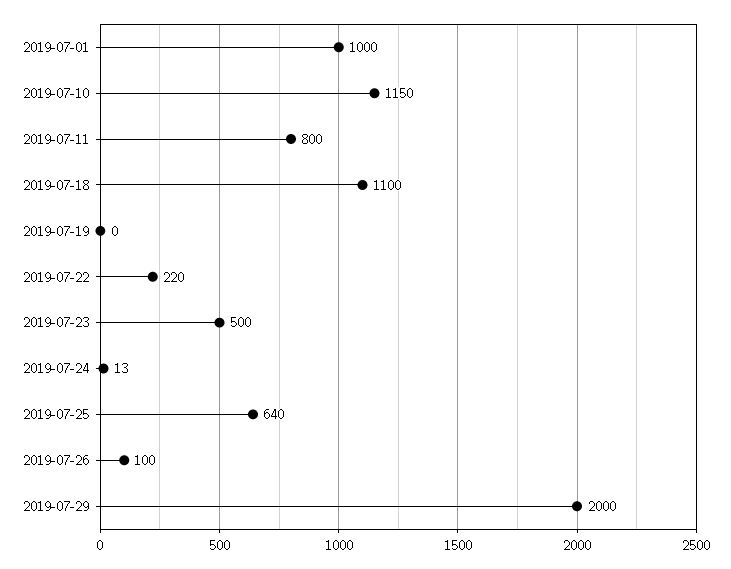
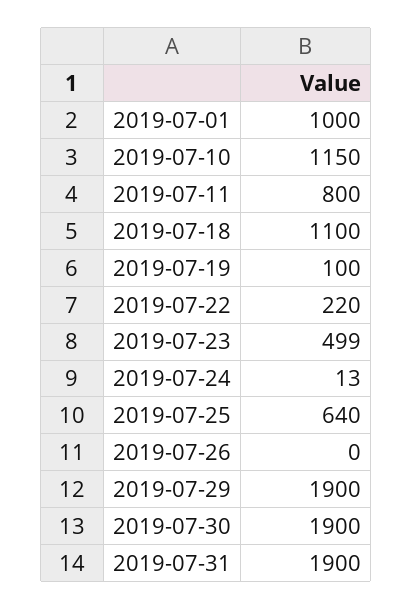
2019-07-19: 0 -> 100
2019-07-23: 500 -> 499
2019-07-26: 100 -> 0
2019-07-29: 2000 -> 1900
2019-07-30: none -> 1900
2019-07-31: none -> 1900

